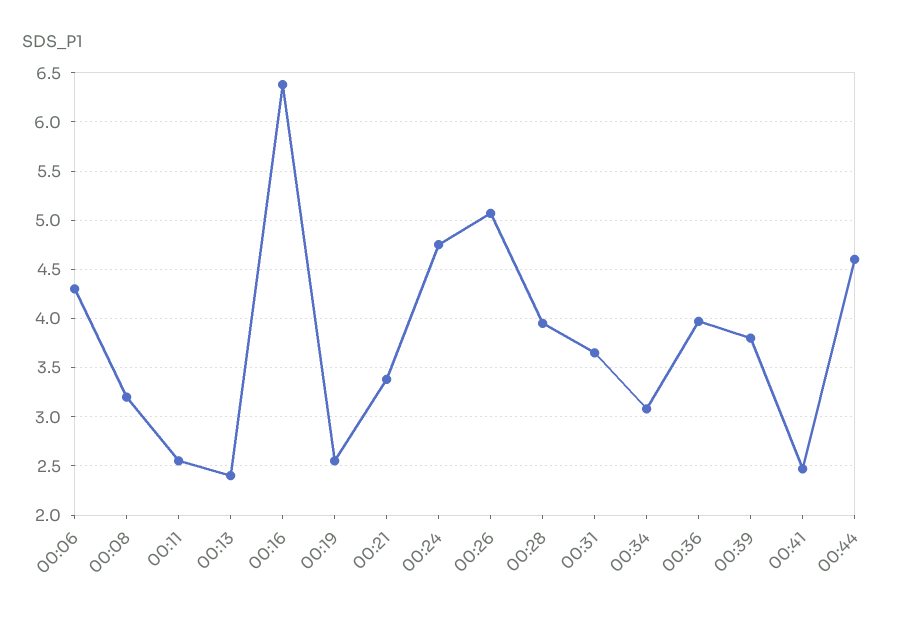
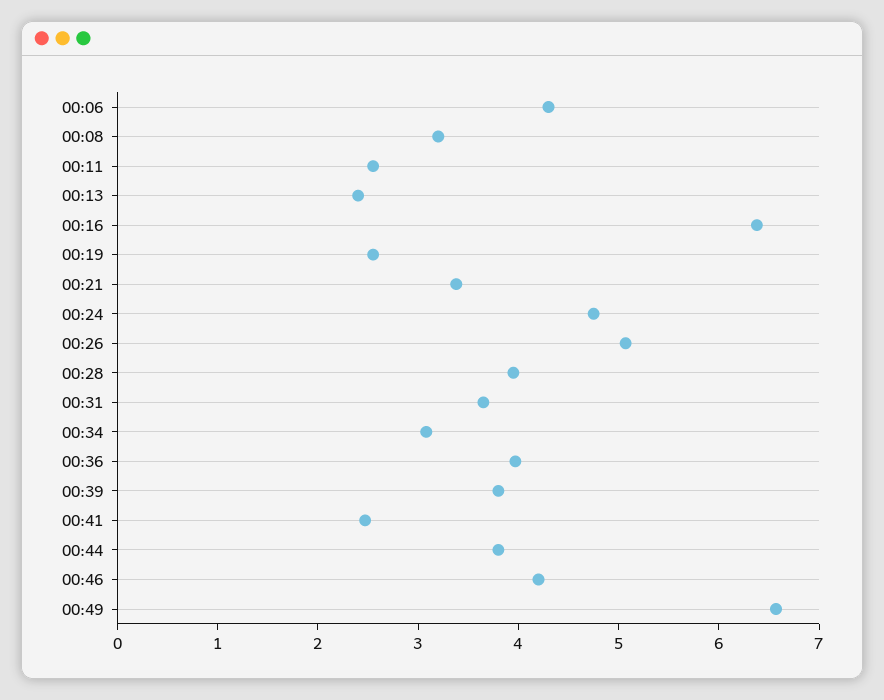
00:44: 4.6 -> 3.8
00:46: none -> 4.2
00:49: none -> 6.6

